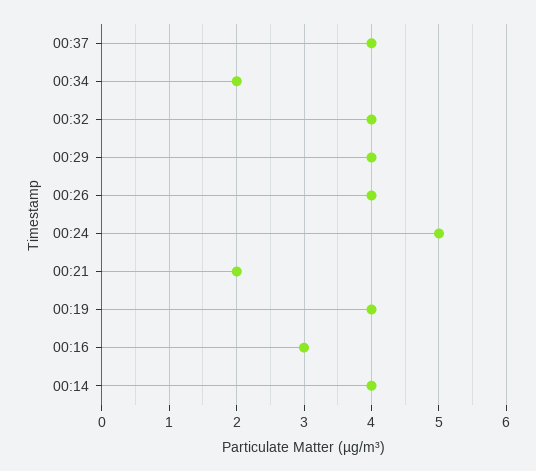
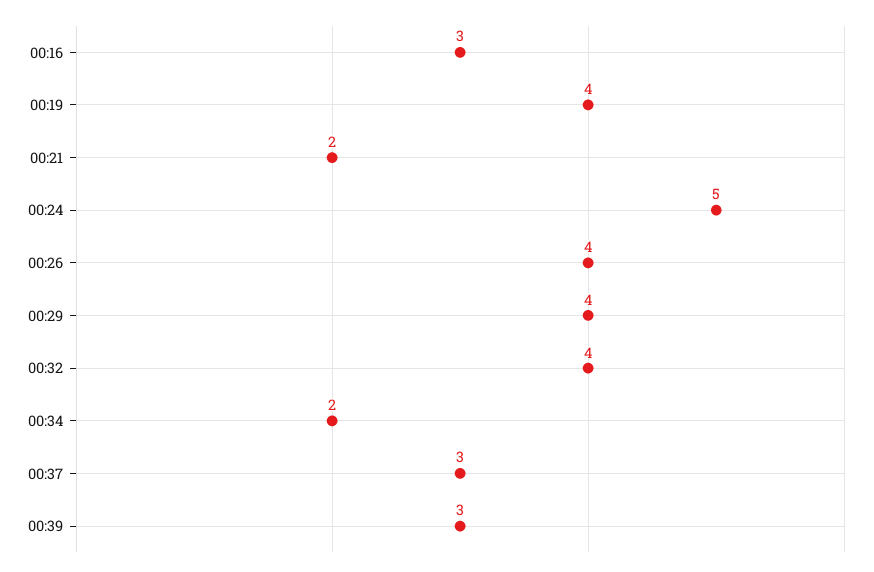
00:37: 4 -> 3
00:14: 4 -> none
00:39: none -> 3

